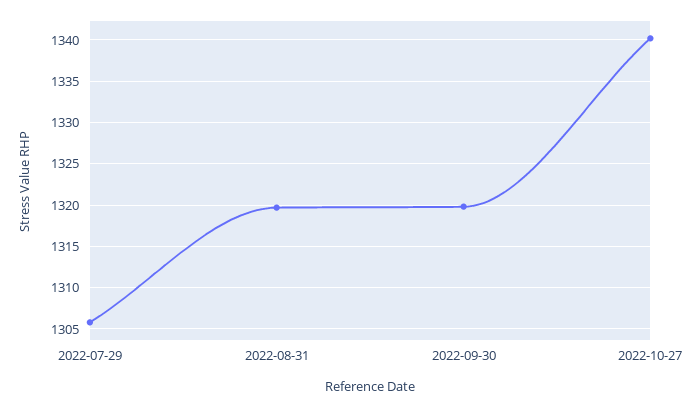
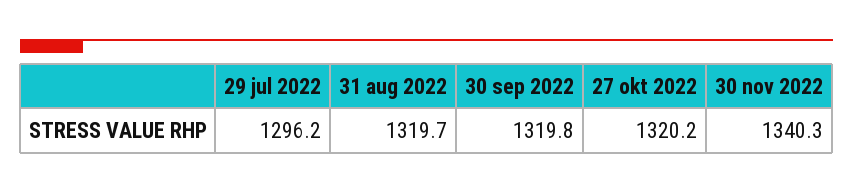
2022-07-29: 1306 -> 1296.2
2022-10-27: 1340 -> 1320.2
30 nov 2022: none -> 1340.3

